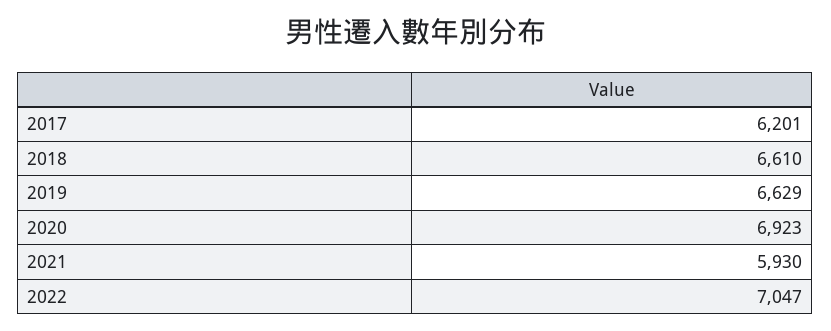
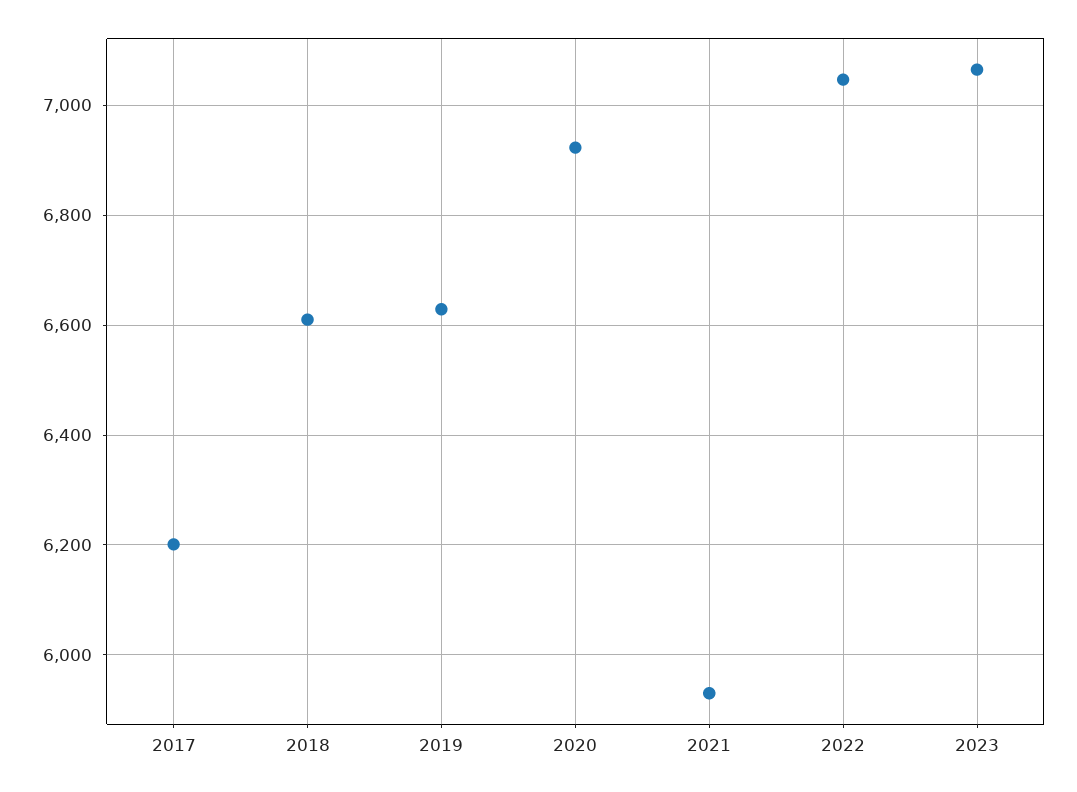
2023: none -> 7060

